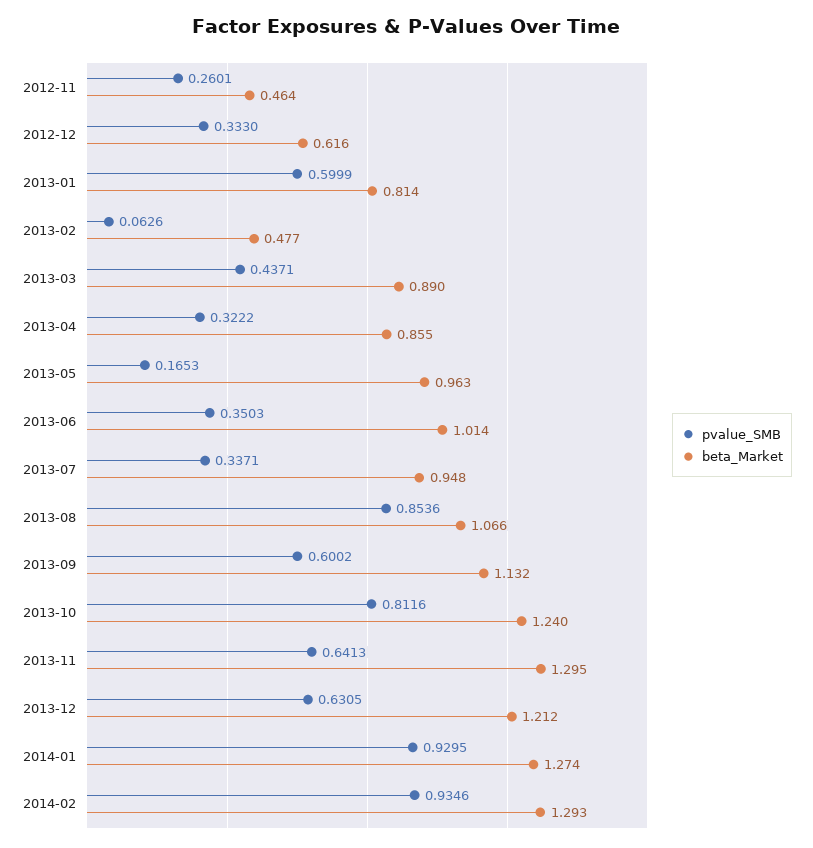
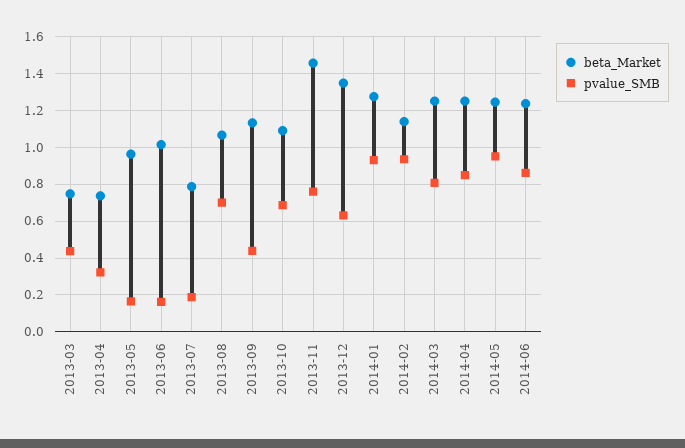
pvalue_SMB, 2012-11: 0.2601 -> none
beta_Market, 2012-11: 0.464 -> none
pvalue_SMB, 2012-12: 0.333 -> none
beta_Market, 2012-12: 0.616 -> none
pvalue_SMB, 2013-01: 0.5999 -> none
beta_Market, 2013-01: 0.814 -> none
pvalue_SMB, 2013-02: 0.0626 -> none
beta_Market, 2013-02: 0.477 -> none
beta_Market, 2013-03: 0.89 -> 0.75
beta_Market, 2013-04: 0.855 -> 0.75
pvalue_SMB, 2013-06: 0.3503 -> 0.15
pvalue_SMB, 2013-07: 0.3371 -> 0.2
beta_Market, 2013-07: 0.948 -> 0.8
pvalue_SMB, 2013-08: 0.8536 -> 0.7
pvalue_SMB, 2013-09: 0.6002 -> 0.45
pvalue_SMB, 2013-10: 0.8116 -> 0.7
beta_Market, 2013-10: 1.24 -> 1.1
pvalue_SMB, 2013-11: 0.6413 -> 0.75
beta_Market, 2013-11: 1.295 -> 1.45
beta_Market, 2013-12: 1.212 -> 1.35
beta_Market, 2014-02: 1.293 -> 1.15
beta_Market, 2014-03: none -> 1.25
pvalue_SMB, 2014-03: none -> 0.8
beta_Market, 2014-04: none -> 1.25
pvalue_SMB, 2014-04: none -> 0.85
beta_Market, 2014-05: none -> 1.25
pvalue_SMB, 2014-05: none -> 0.95
beta_Market, 2014-06: none -> 1.25
pvalue_SMB, 2014-06: none -> 0.85

